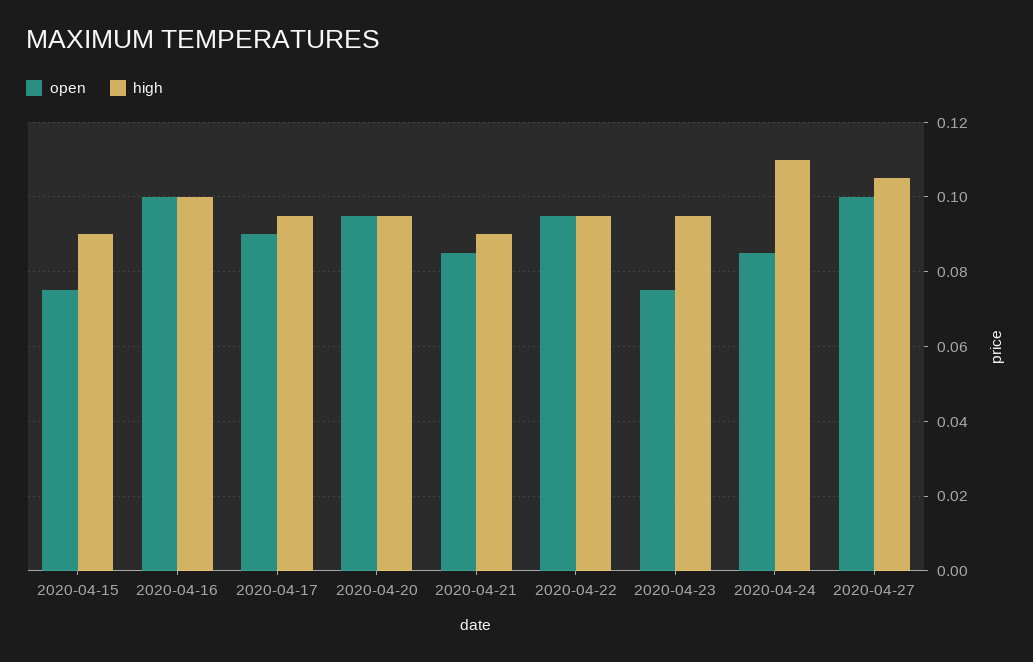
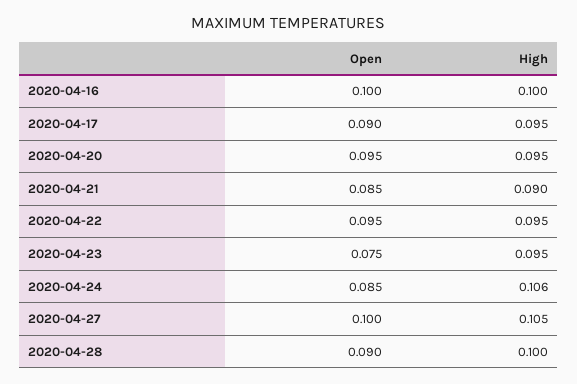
open, 2020-04-15: 0.075 -> none
high, 2020-04-15: 0.09 -> none
high, 2020-04-24: 0.11 -> 0.106
open, 2020-04-28: none -> 0.09
high, 2020-04-28: none -> 0.1

